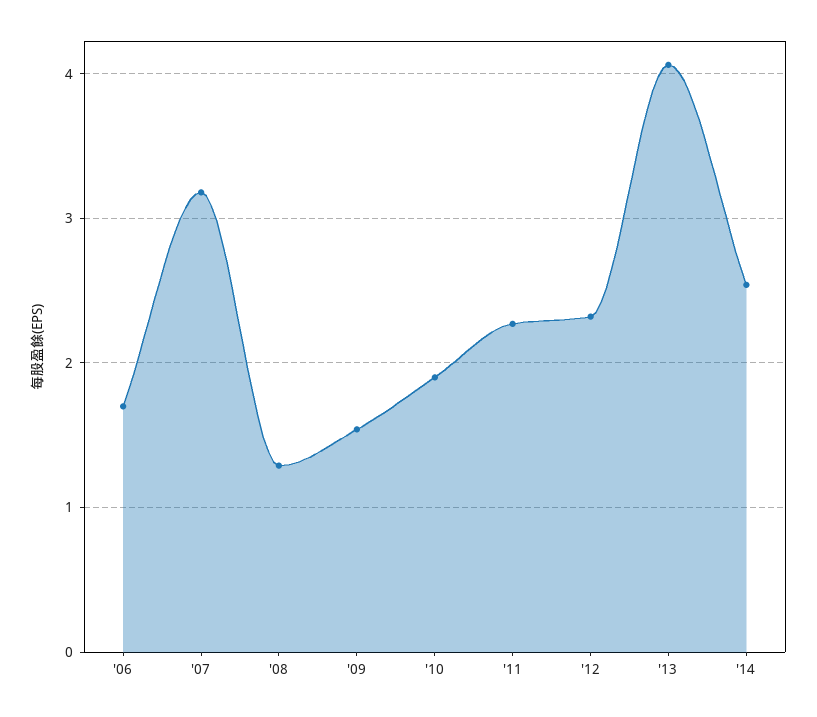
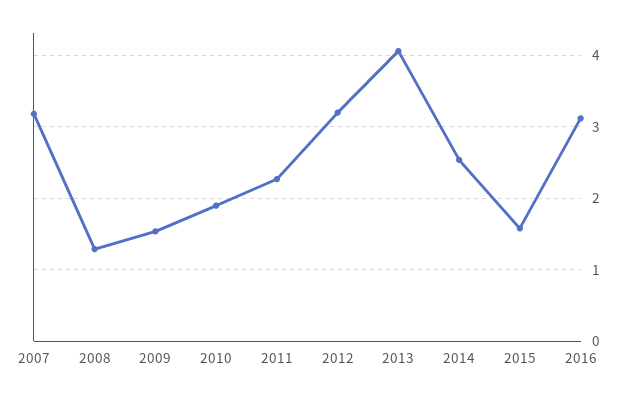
'06: 1.7 -> none
'12: 2.3 -> 3.2
2015: none -> 1.6
2016: none -> 3.1

